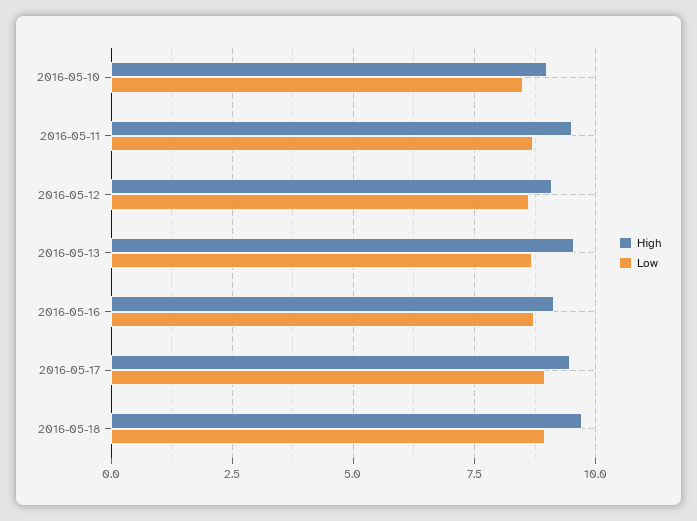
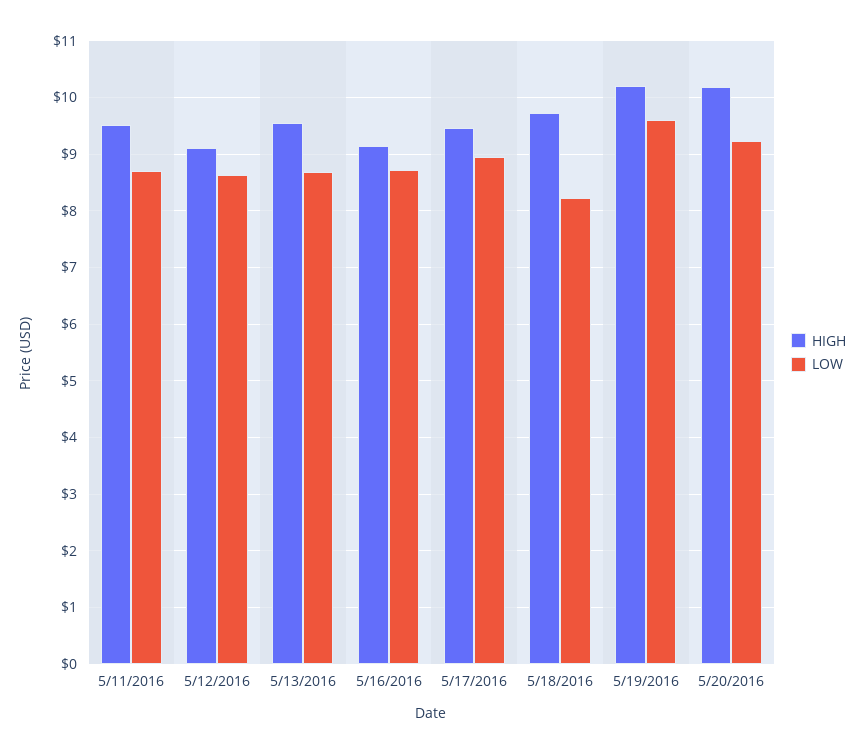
High, 2016-05-10: 9 -> none
Low, 2016-05-10: 8.5 -> none
Low, 2016-05-18: 9 -> 8.2
High, 5/19/2016: none -> 10.2
Low, 5/19/2016: none -> 9.6
High, 5/20/2016: none -> 10.2
Low, 5/20/2016: none -> 9.2

